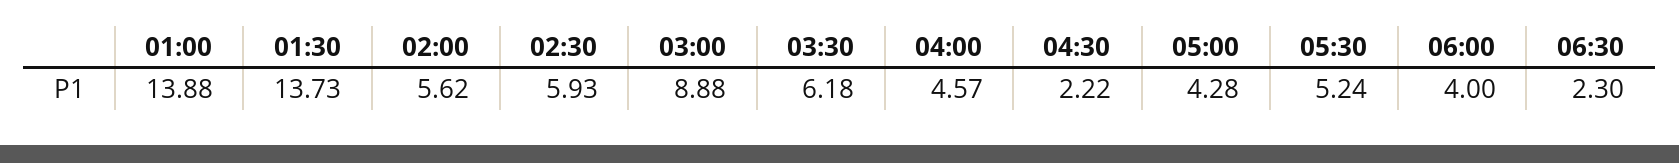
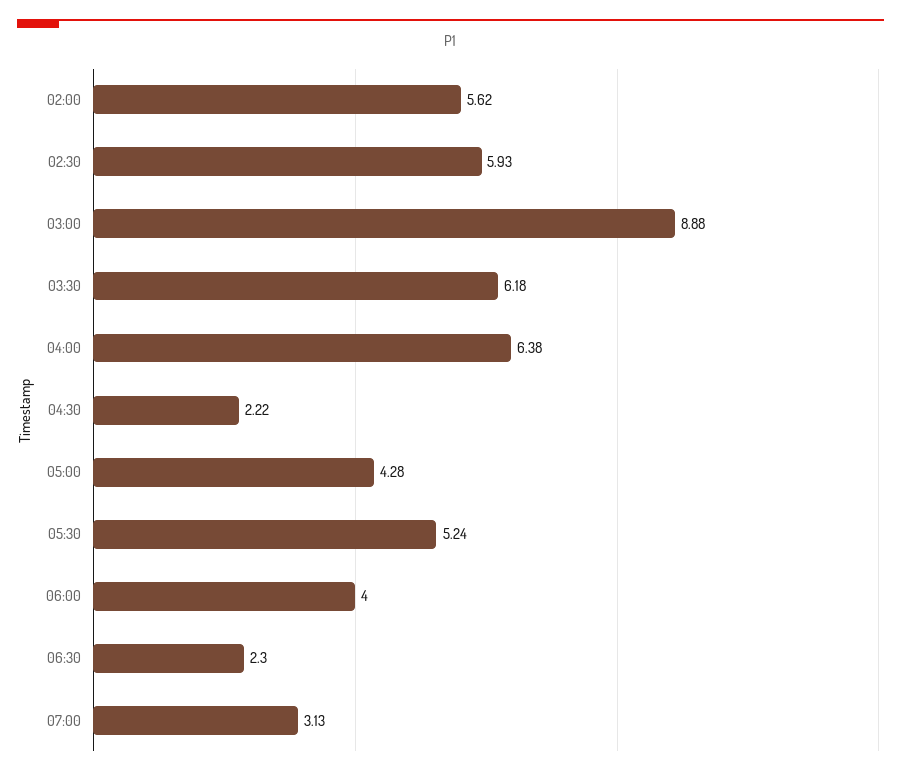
01:00: 13.88 -> none
01:30: 13.73 -> none
04:00: 4.57 -> 6.38
07:00: none -> 3.13

